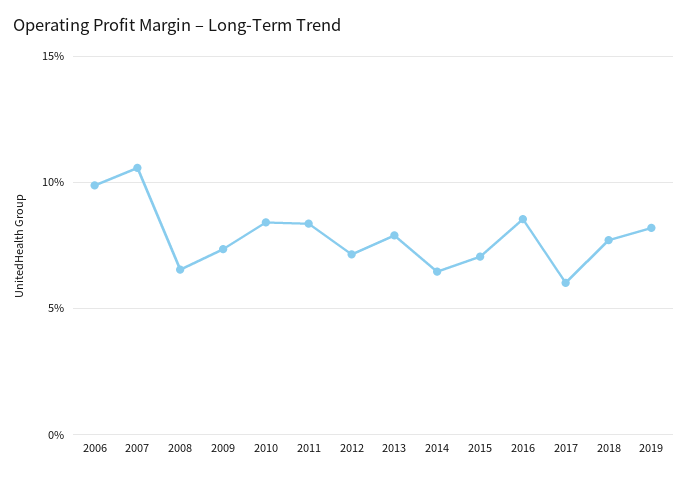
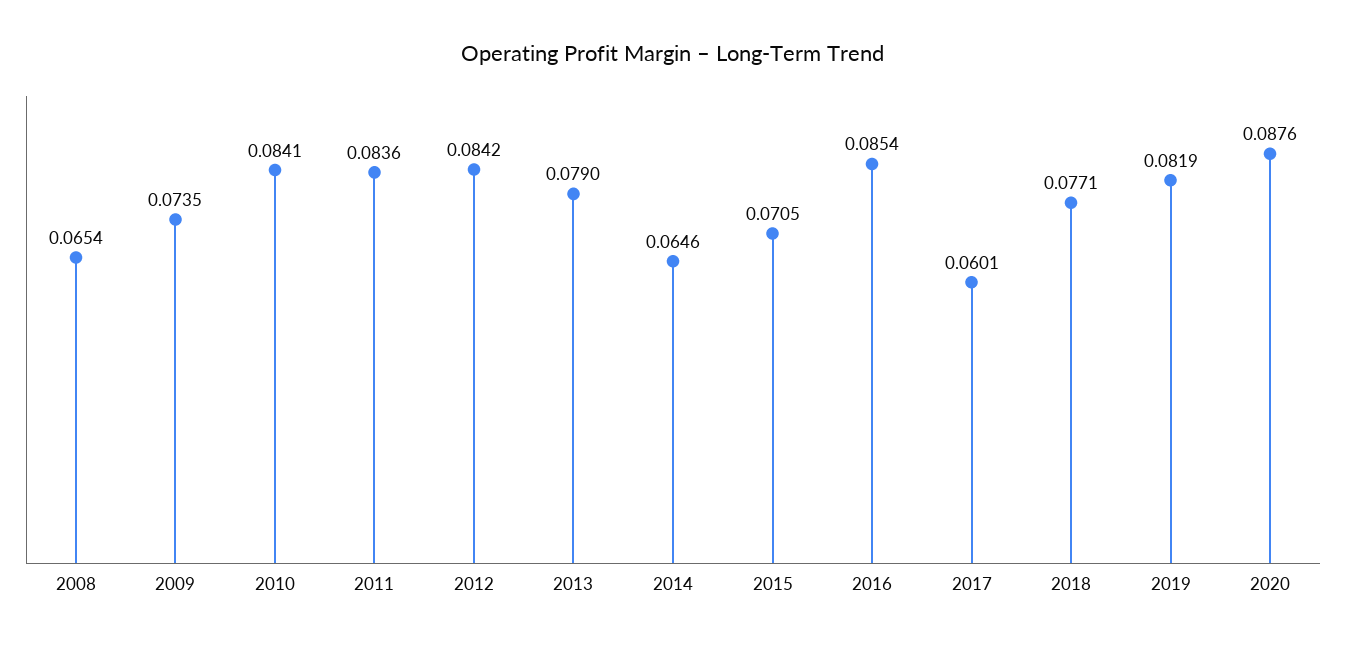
2006: 0.1 -> none
2007: 0.105 -> none
2012: 0.07 -> 0.0842
2020: none -> 0.0876

